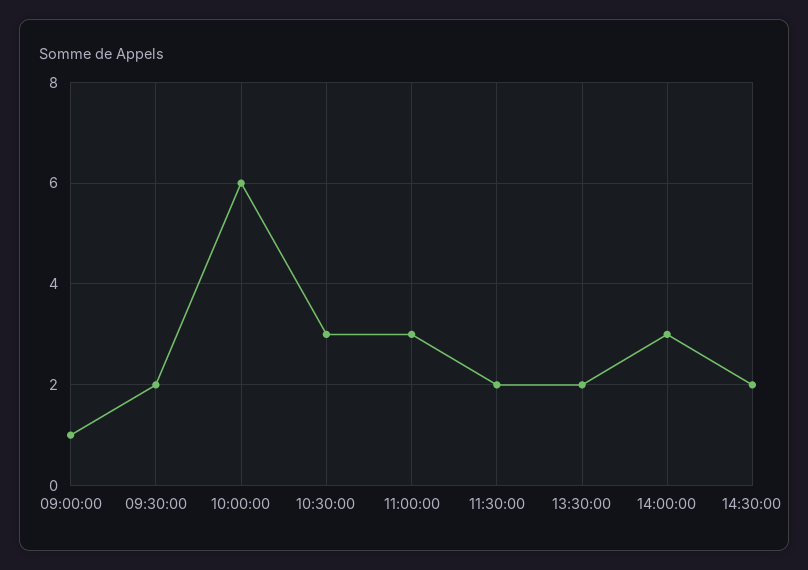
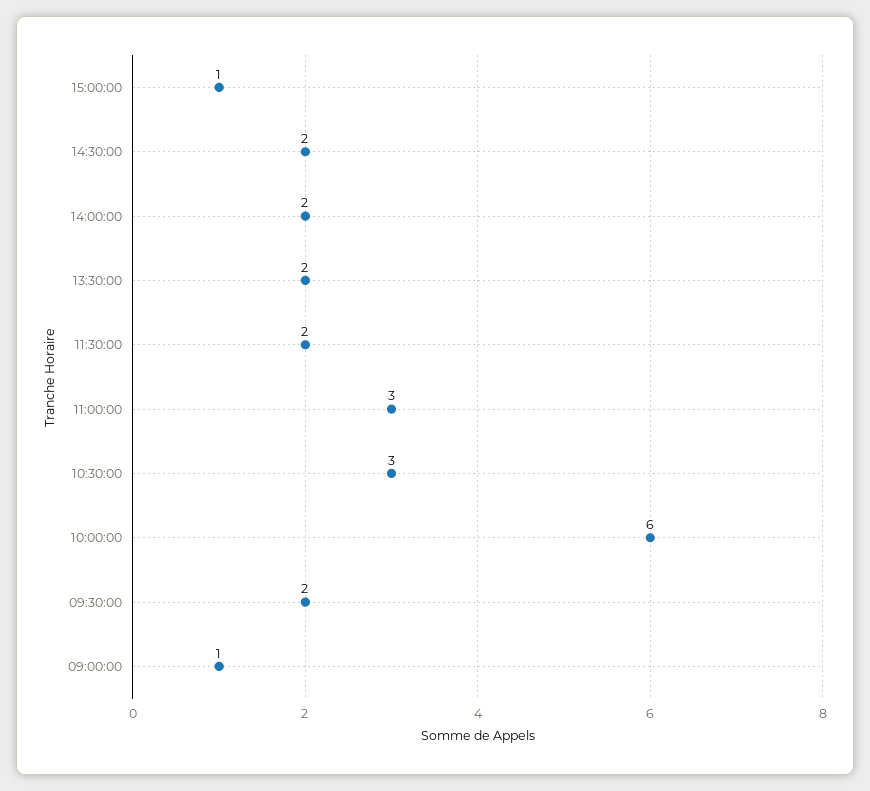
14:00:00: 3 -> 2
15:00:00: none -> 1

